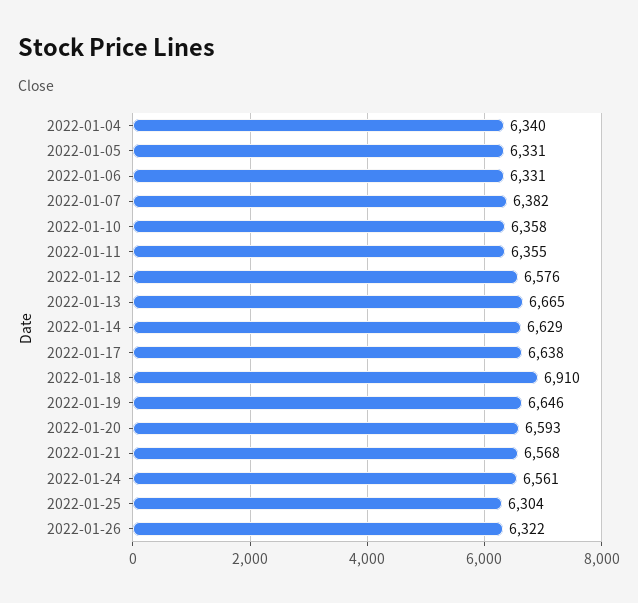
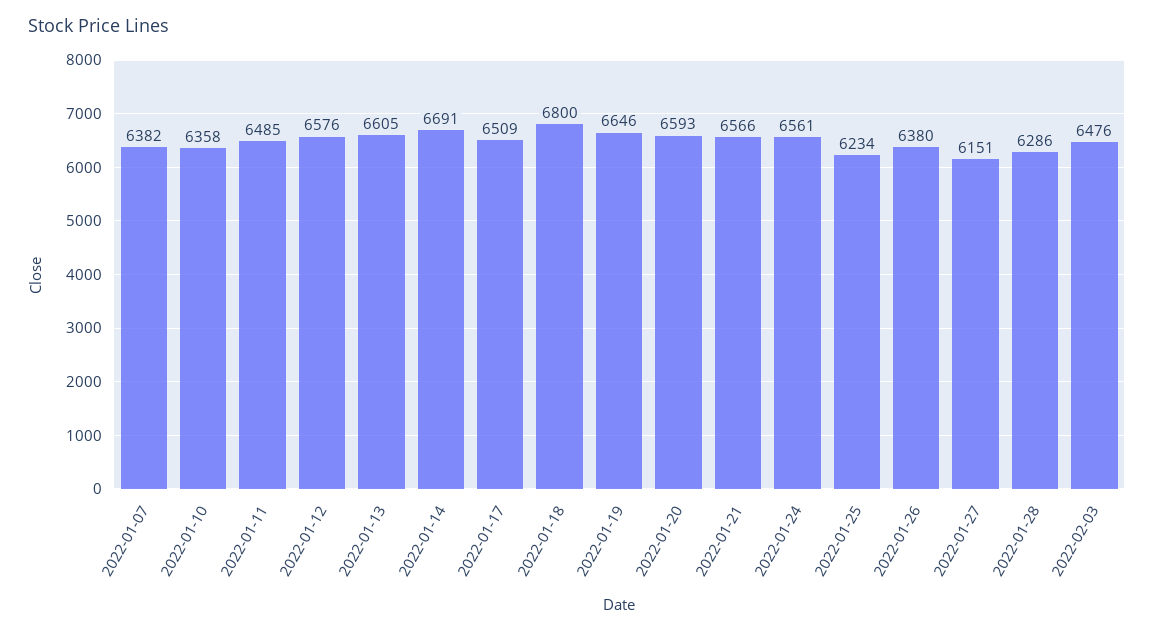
2022-01-04: 6340 -> none
2022-01-05: 6331 -> none
2022-01-06: 6331 -> none
2022-01-11: 6355 -> 6485
2022-01-13: 6665 -> 6605
2022-01-14: 6629 -> 6691
2022-01-17: 6638 -> 6509
2022-01-18: 6910 -> 6800
2022-01-21: 6568 -> 6566
2022-01-25: 6304 -> 6234
2022-01-26: 6322 -> 6380
2022-01-27: none -> 6151
2022-01-28: none -> 6286
2022-02-03: none -> 6476

